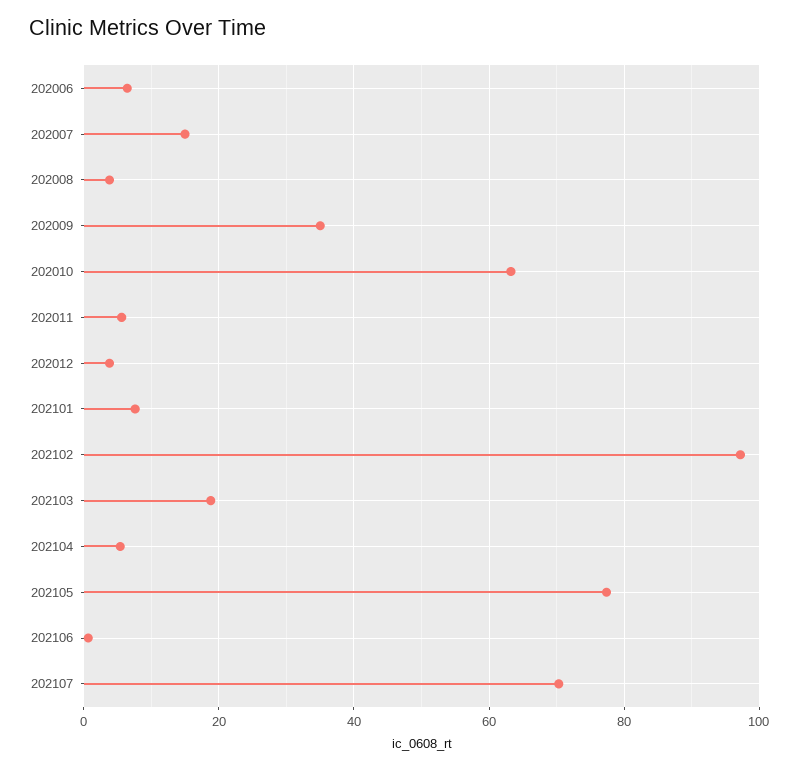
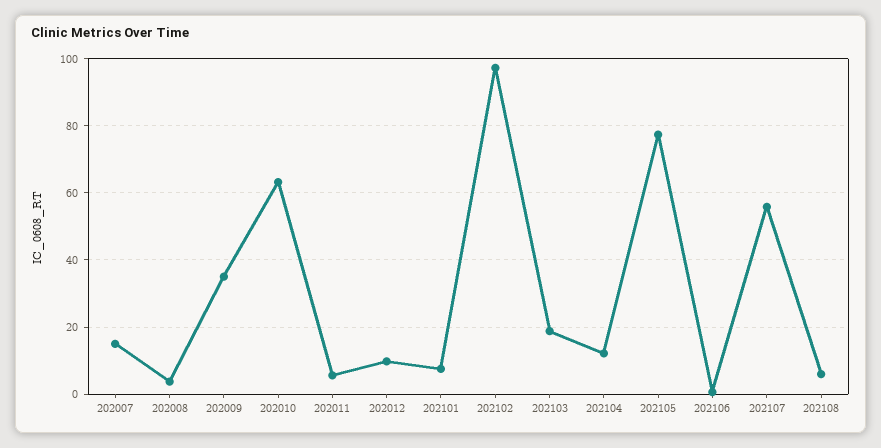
202006: 6 -> none
202012: 4 -> 10
202104: 6 -> 12
202107: 70 -> 56
202108: none -> 6

